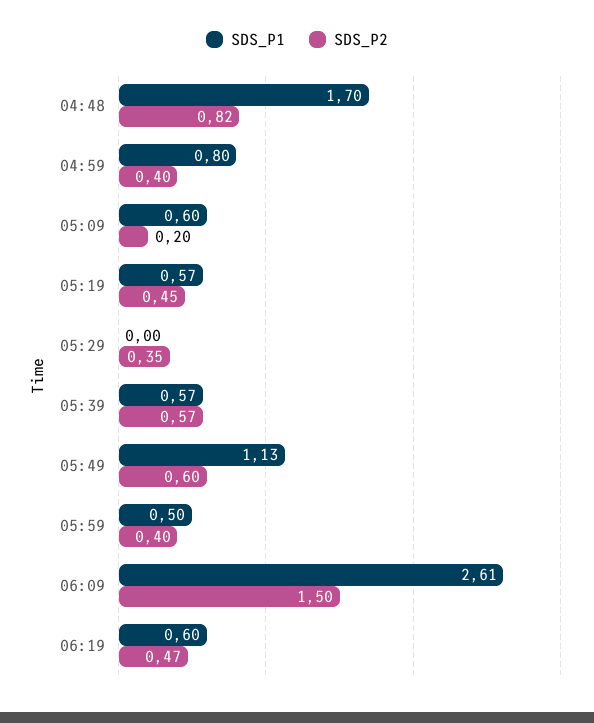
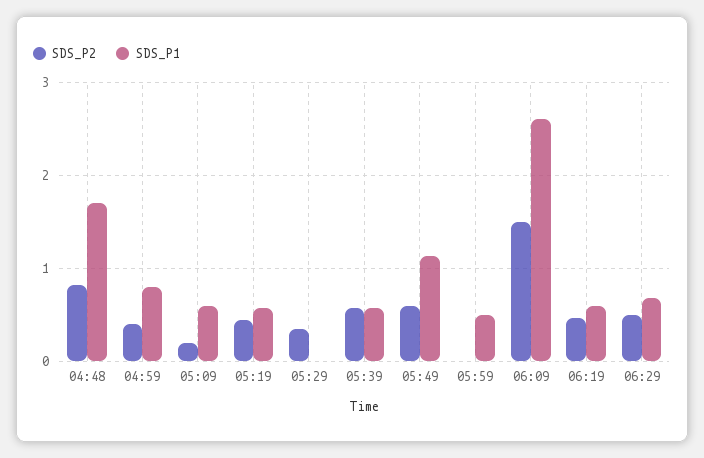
SDS_P2, 05:59: 0.4 -> 0
SDS_P2, 06:29: none -> 0.5
SDS_P1, 06:29: none -> 0.7

